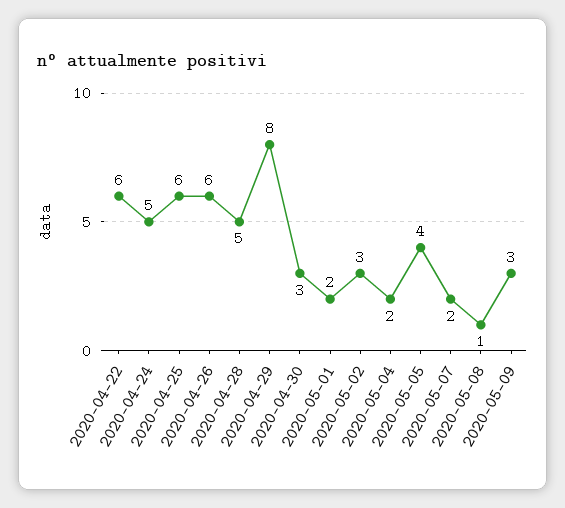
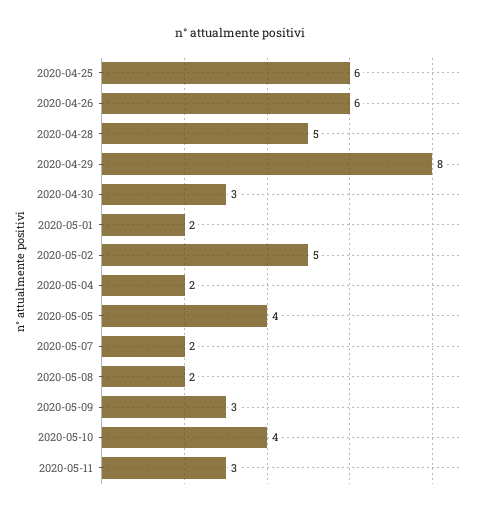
2020-04-22: 6 -> none
2020-04-24: 5 -> none
2020-05-02: 3 -> 5
2020-05-08: 1 -> 2
2020-05-10: none -> 4
2020-05-11: none -> 3

